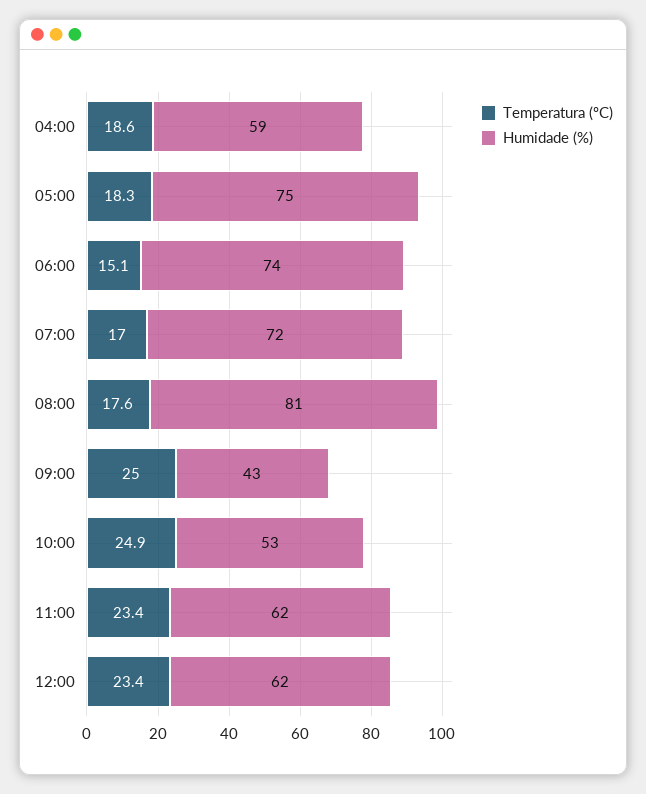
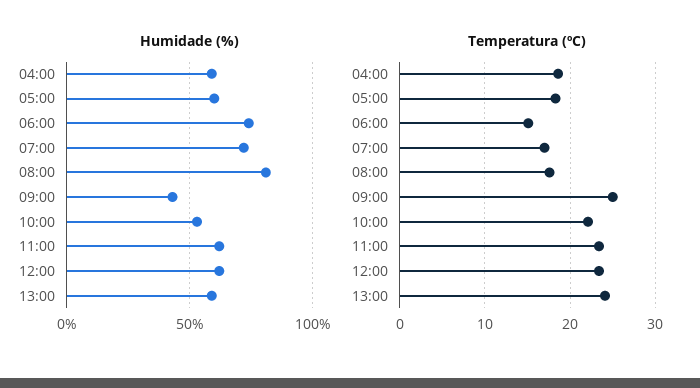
Humidade (%), 05:00: 75 -> 60
Temperatura (ºC), 10:00: 24.9 -> 22
Humidade (%), 13:00: none -> 60
Temperatura (ºC), 13:00: none -> 24

